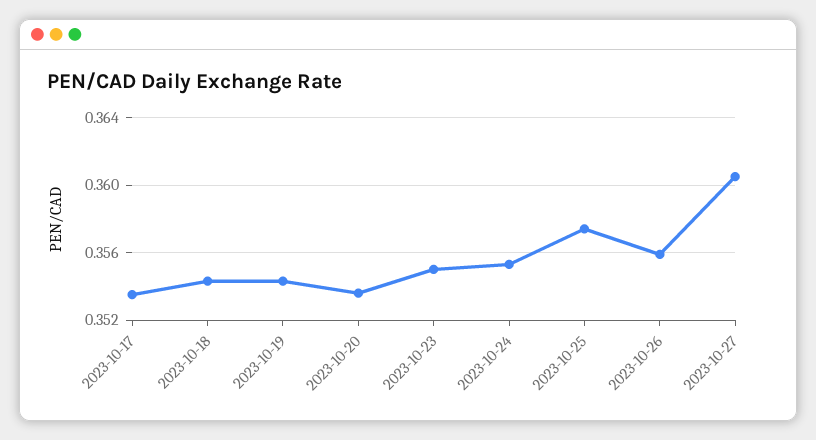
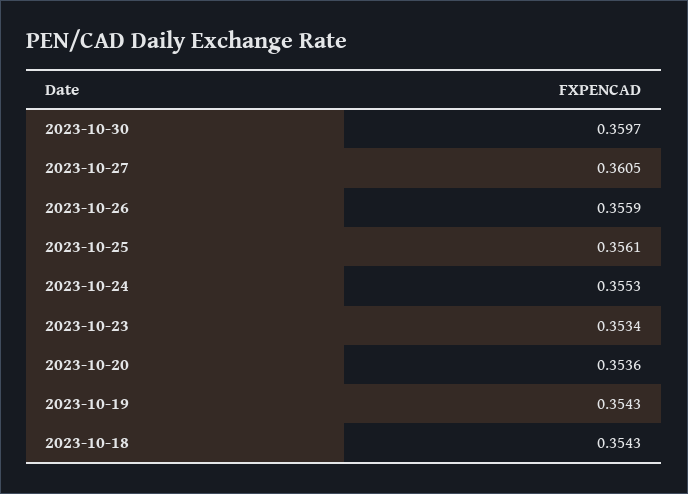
2023-10-17: 0.3535 -> none
2023-10-23: 0.355 -> 0.3534
2023-10-25: 0.3575 -> 0.3561
2023-10-30: none -> 0.3597

